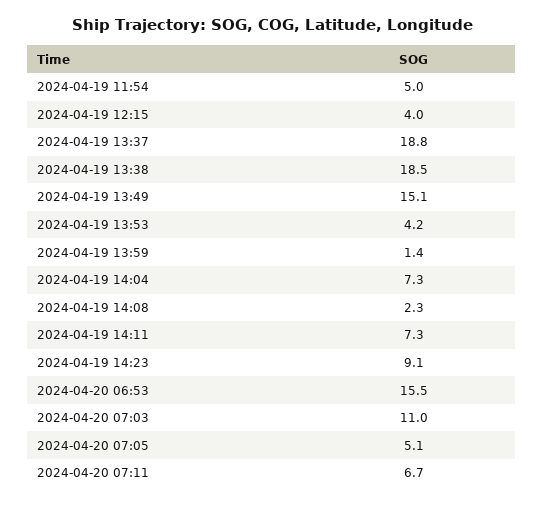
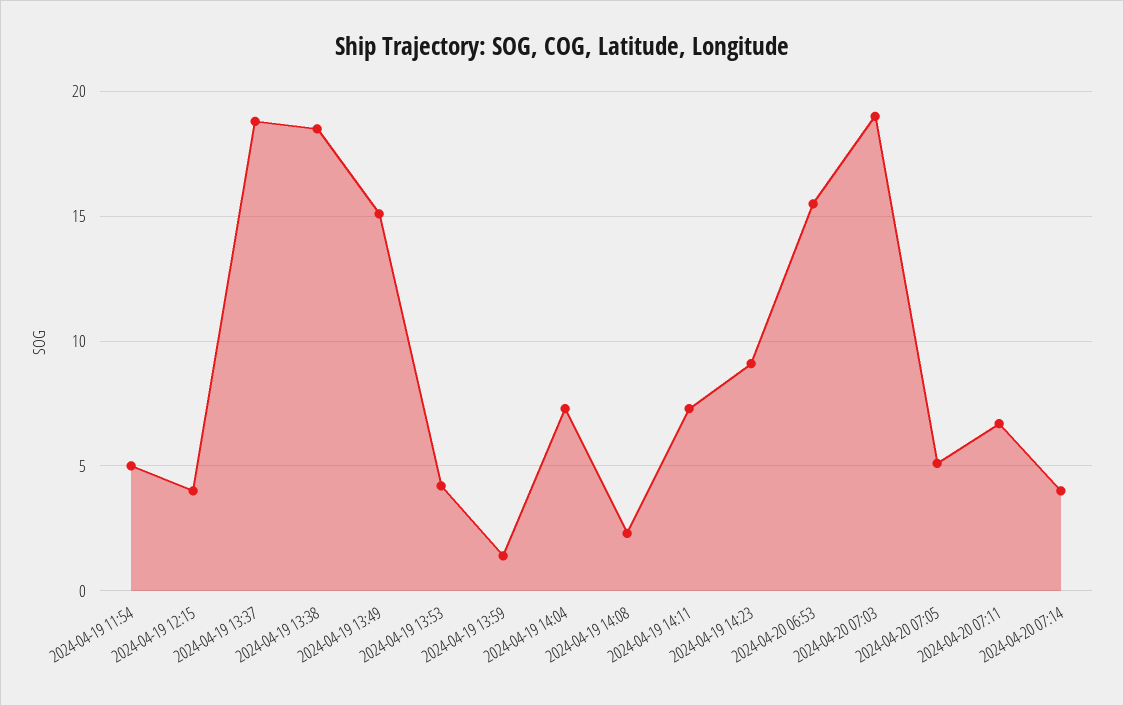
2024-04-20 07:03: 11 -> 19
2024-04-20 07:14: none -> 4

